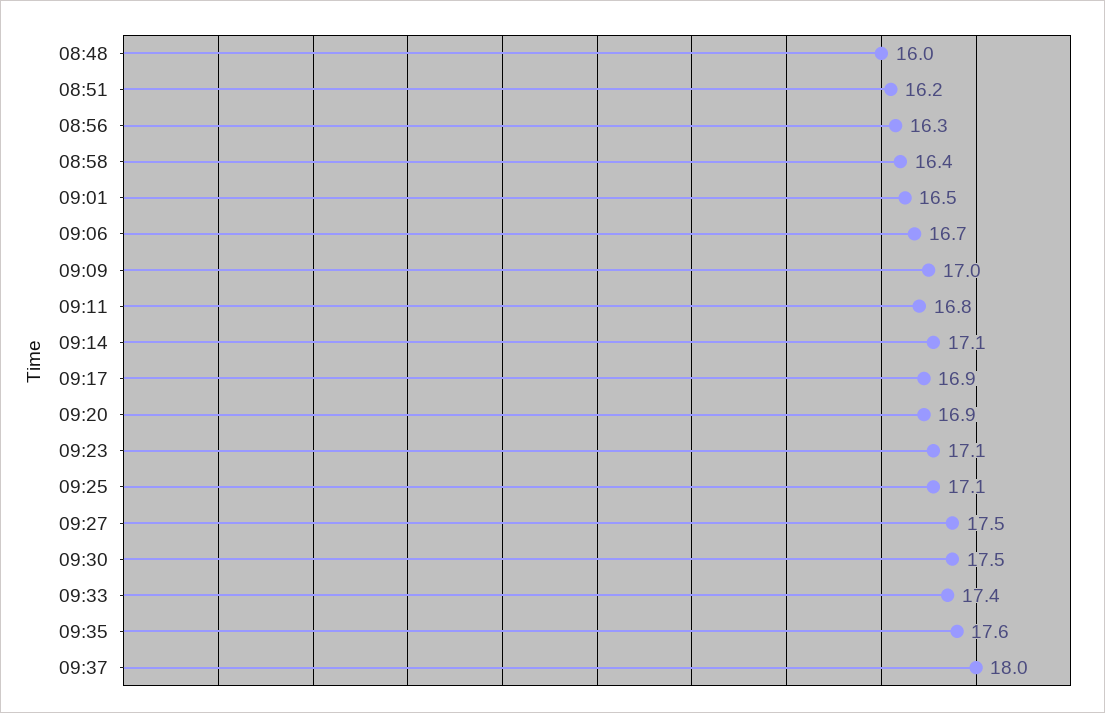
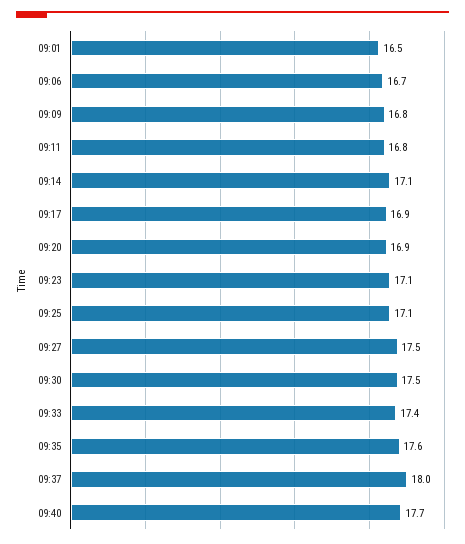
08:48: 16 -> none
08:51: 16.2 -> none
08:56: 16.3 -> none
08:58: 16.4 -> none
09:09: 17 -> 16.8
09:40: none -> 17.7

